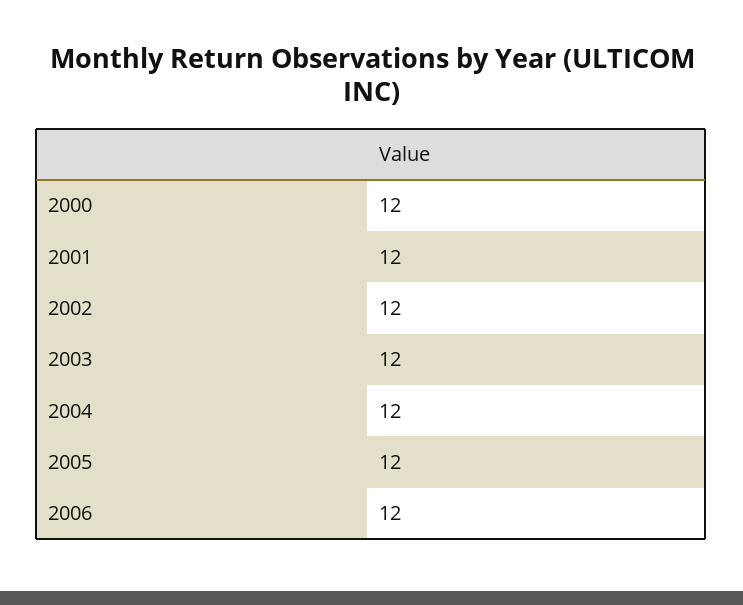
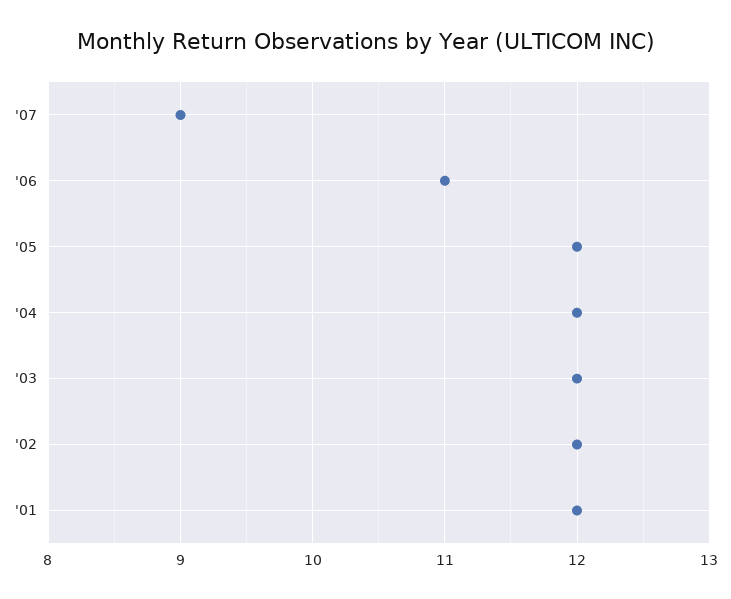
2000: 12 -> none
2006: 12 -> 11
'07: none -> 9

